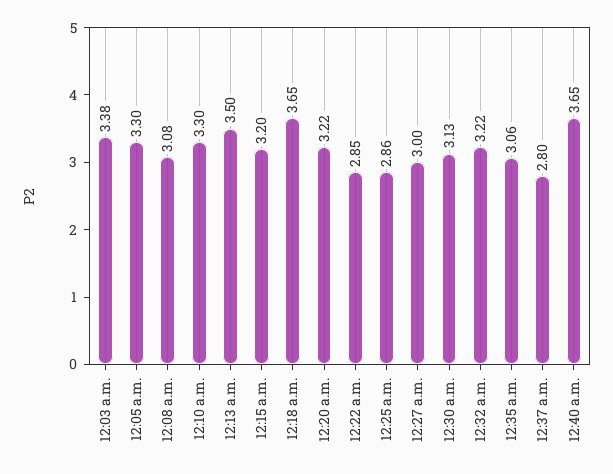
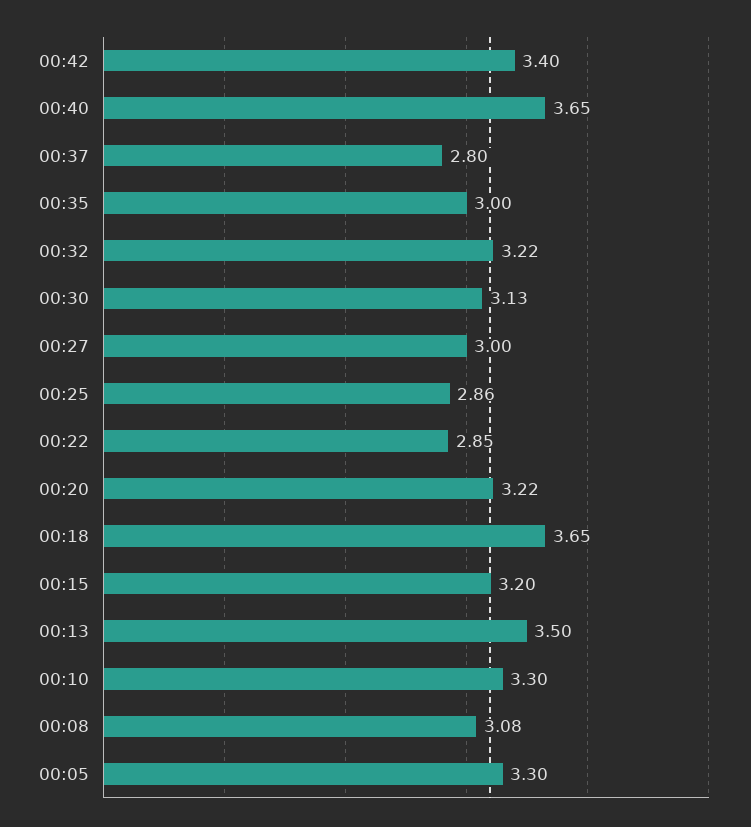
12:03 a.m.: 3.38 -> none
12:35 a.m.: 3.06 -> 3
00:42: none -> 3.4

